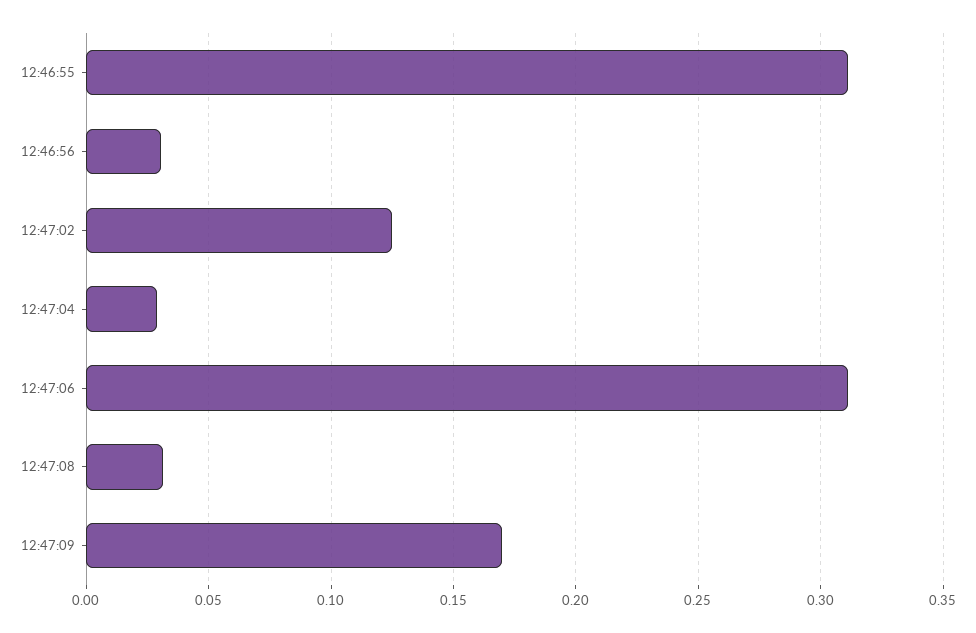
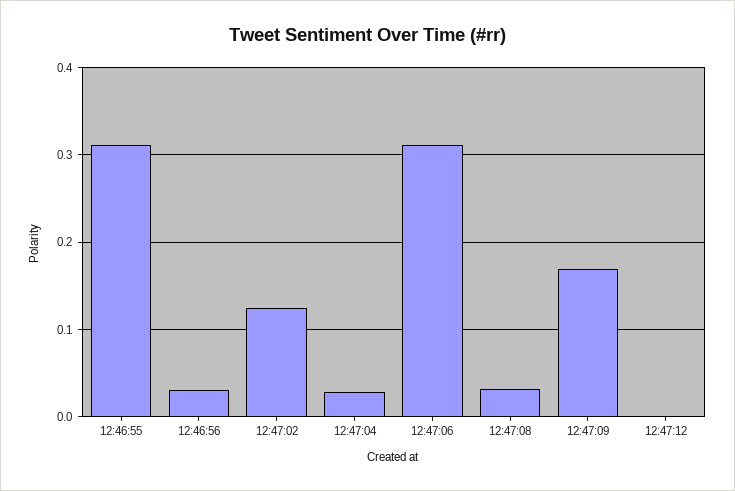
12:47:12: none -> 0

